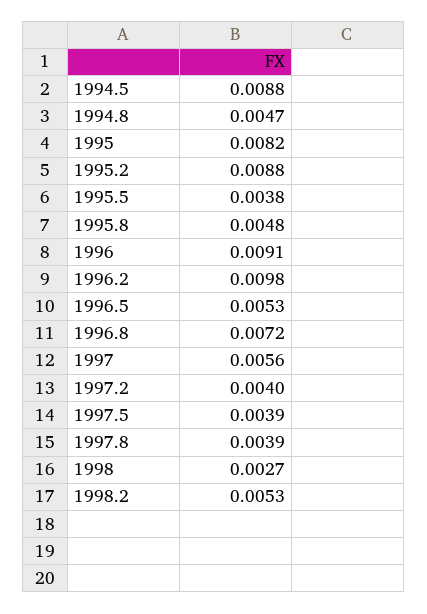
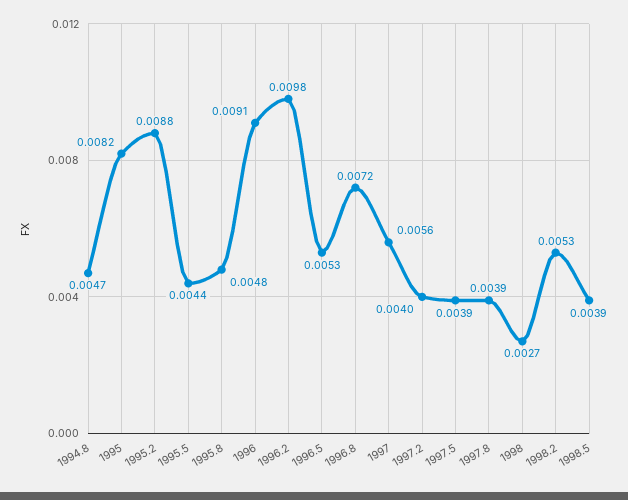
1994.5: 0.0088 -> none
1995.5: 0.0038 -> 0.0044
1998.5: none -> 0.0039

